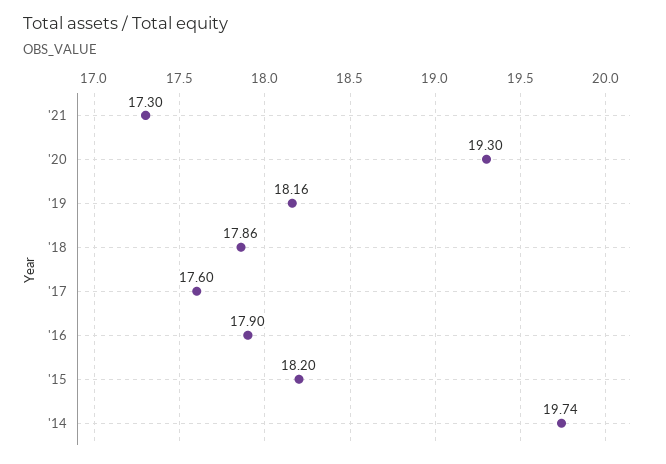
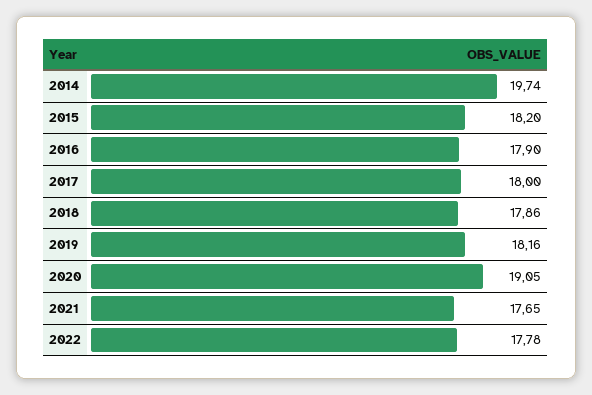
'21: 17.3 -> 17.65
'20: 19.3 -> 19.05
'17: 17.6 -> 18
2022: none -> 17.78

